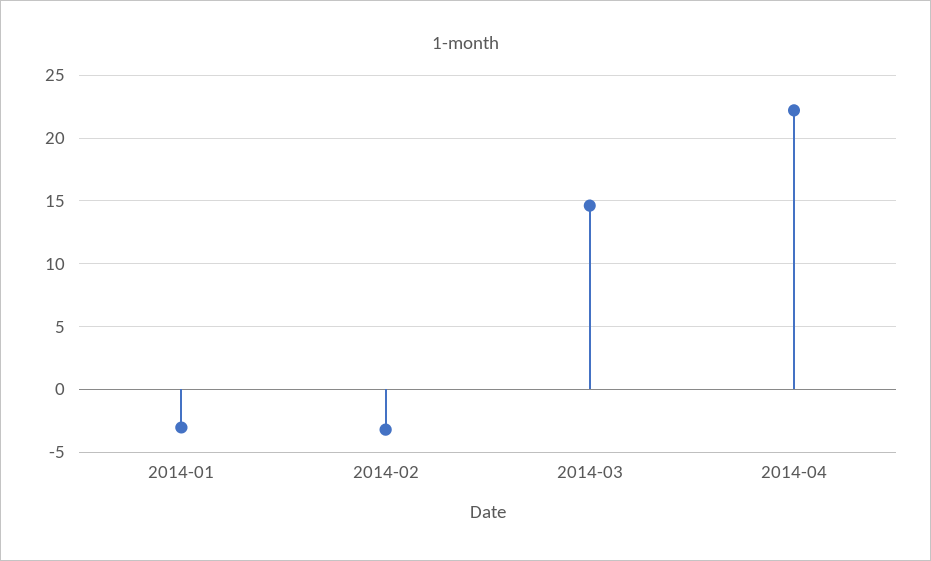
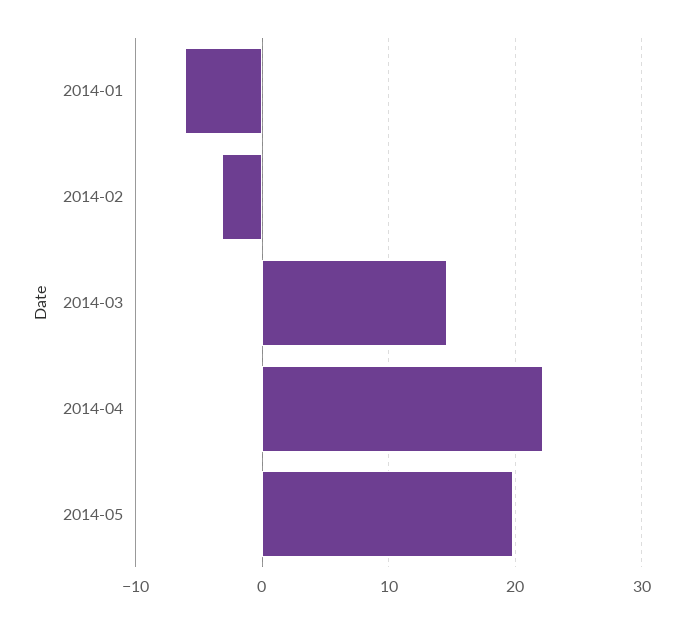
2014-01: -3 -> -6
2014-05: none -> 20

